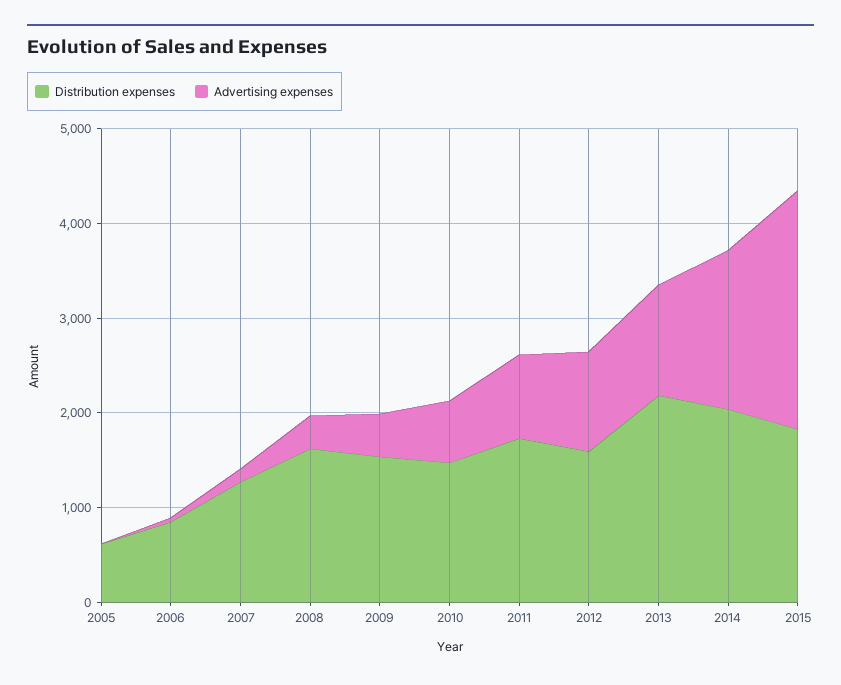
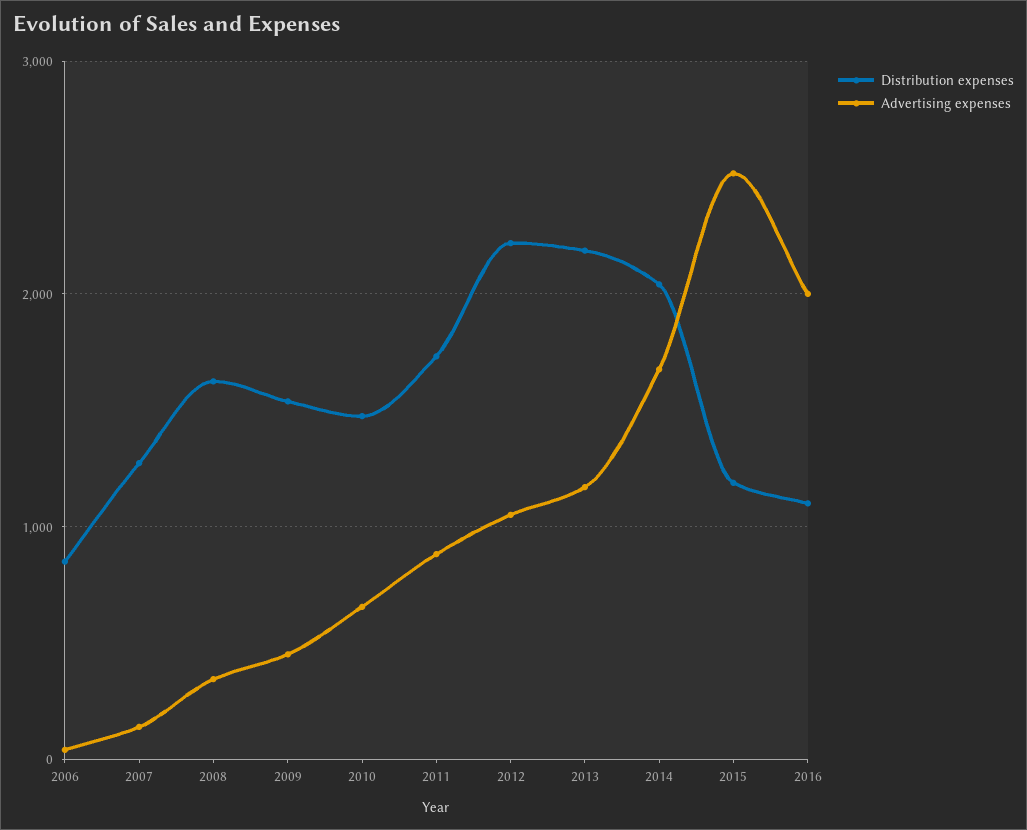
Distribution expenses, 2005: 600 -> none
Advertising expenses, 2005: 0 -> none
Distribution expenses, 2012: 1600 -> 2200
Distribution expenses, 2015: 1800 -> 1200
Distribution expenses, 2016: none -> 1100
Advertising expenses, 2016: none -> 2000

